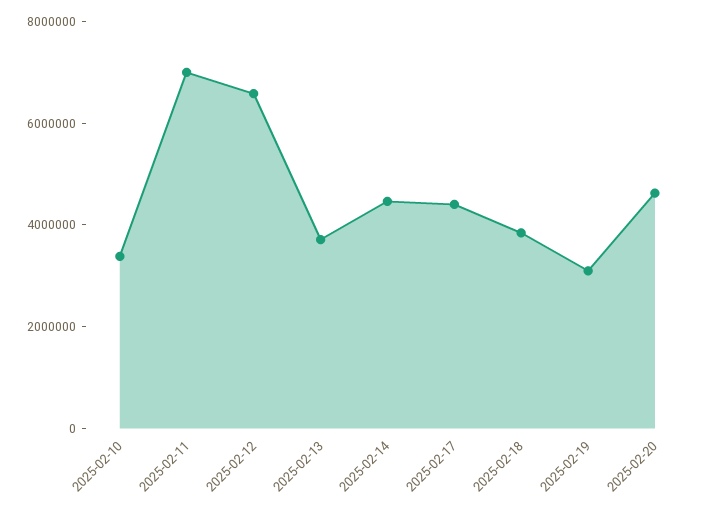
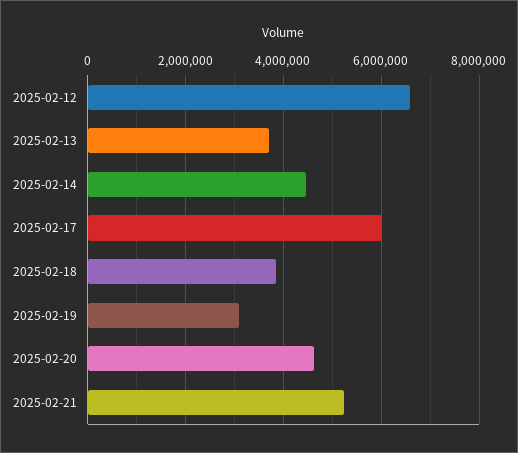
2025-02-10: 3500000 -> none
2025-02-11: 7000000 -> none
2025-02-17: 4500000 -> 6000000
2025-02-21: none -> 5200000

